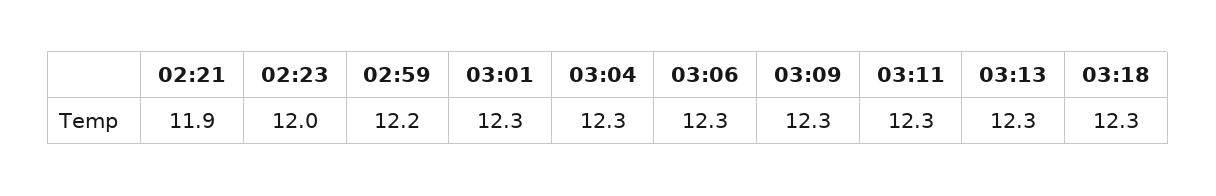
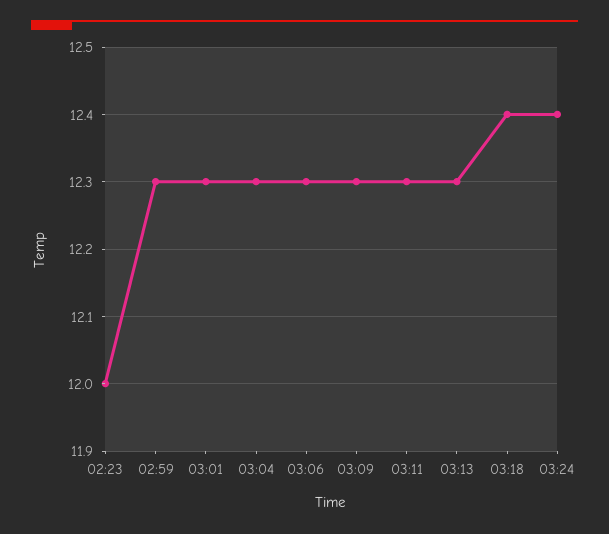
02:21: 11.9 -> none
02:59: 12.2 -> 12.3
03:18: 12.3 -> 12.4
03:24: none -> 12.4

